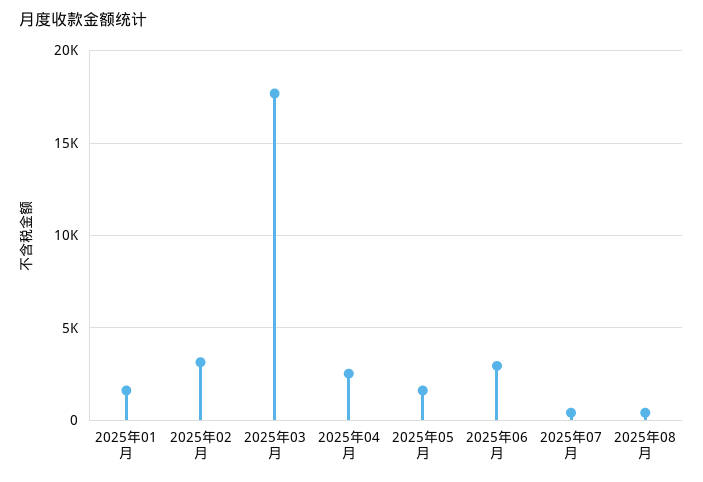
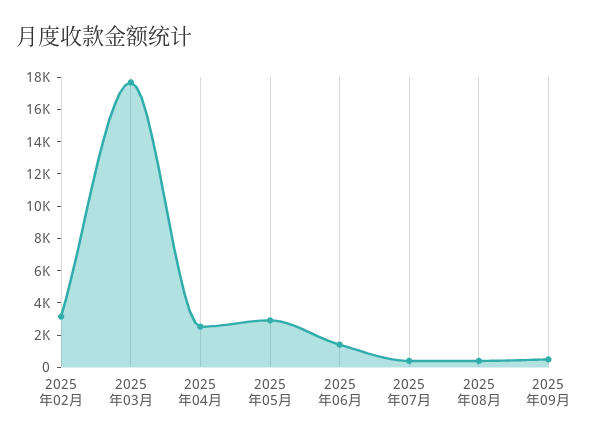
2025年01月: 1500 -> none
2025年05月: 1500 -> 3000
2025年06月: 3000 -> 1500
2025年09月: none -> 500

